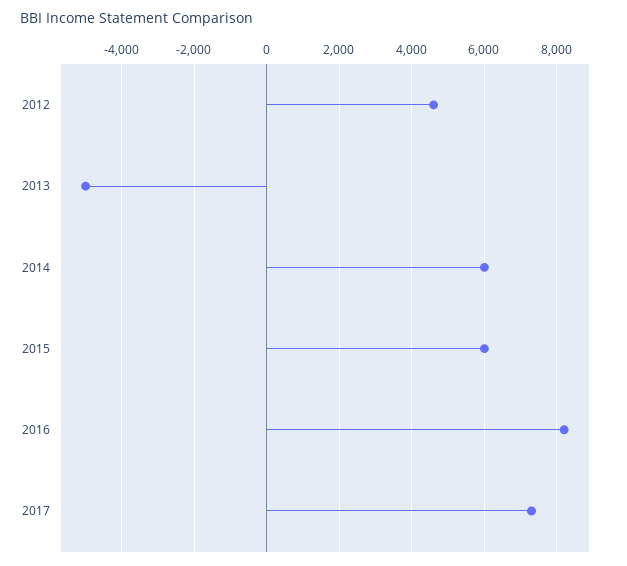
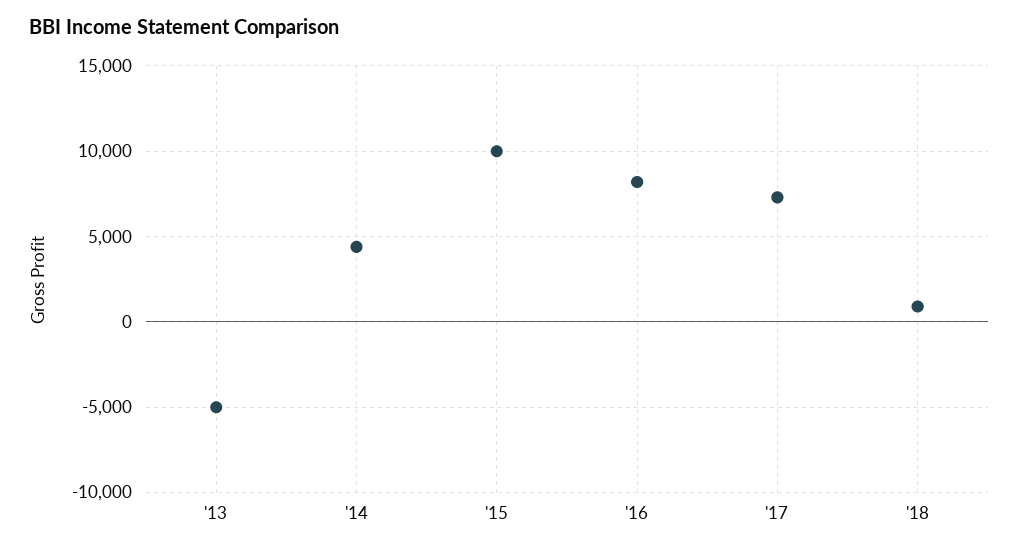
2012: 4600 -> none
2014: 6000 -> 4500
2015: 6000 -> 10000
'18: none -> 1000

